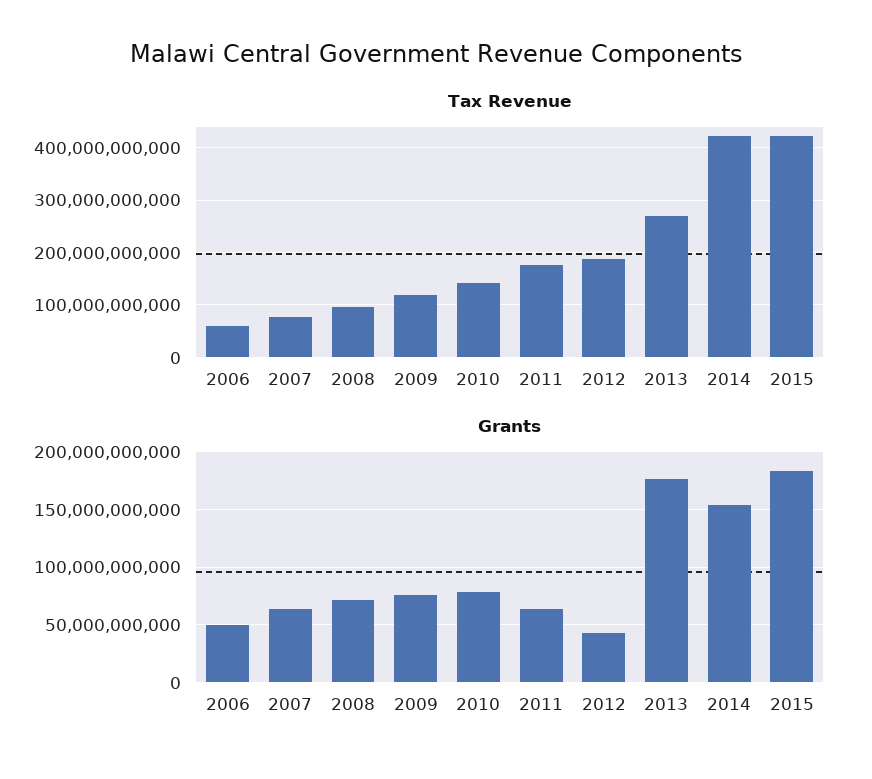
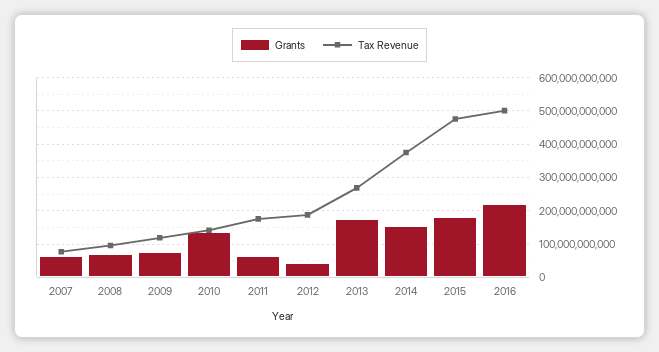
Tax Revenue, 2006: 60000000000 -> none
Tax Revenue, 2014: 420000000000 -> 380000000000
Tax Revenue, 2015: 420000000000 -> 480000000000
Grants, 2006: 50000000000 -> none
Grants, 2010: 80000000000 -> 140000000000
Grants, 2016: none -> 220000000000
Tax Revenue, 2016: none -> 500000000000

